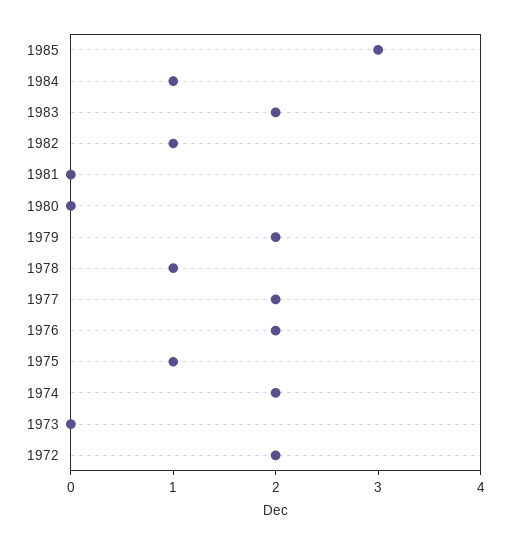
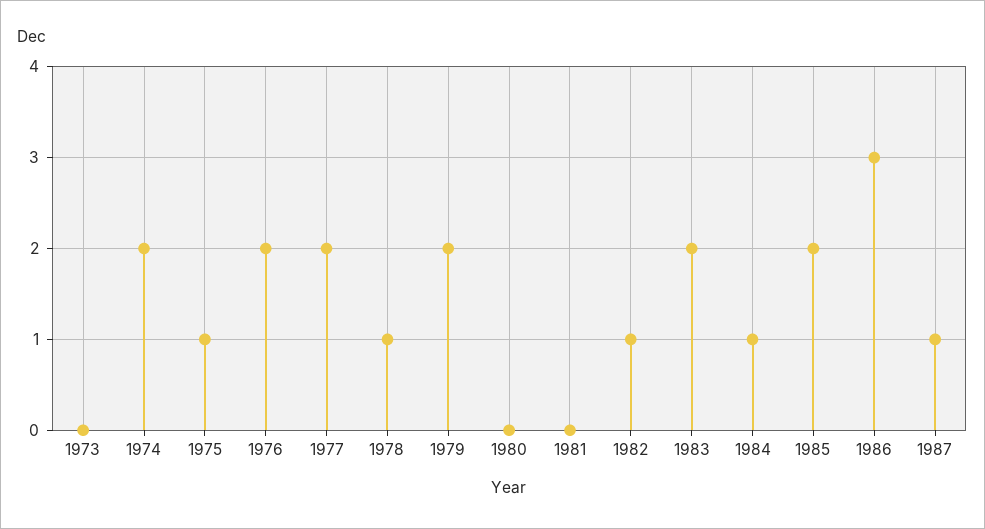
1985: 3 -> 2
1972: 2 -> none
1986: none -> 3
1987: none -> 1

